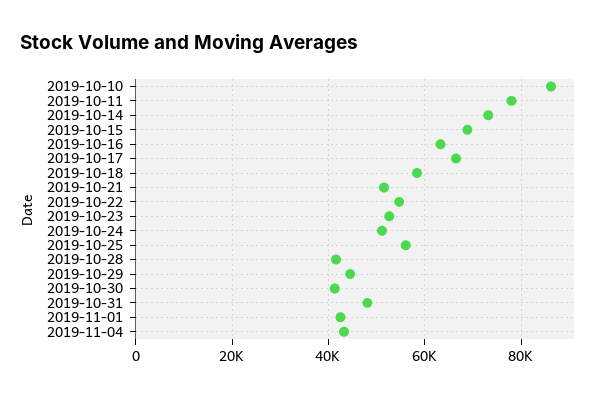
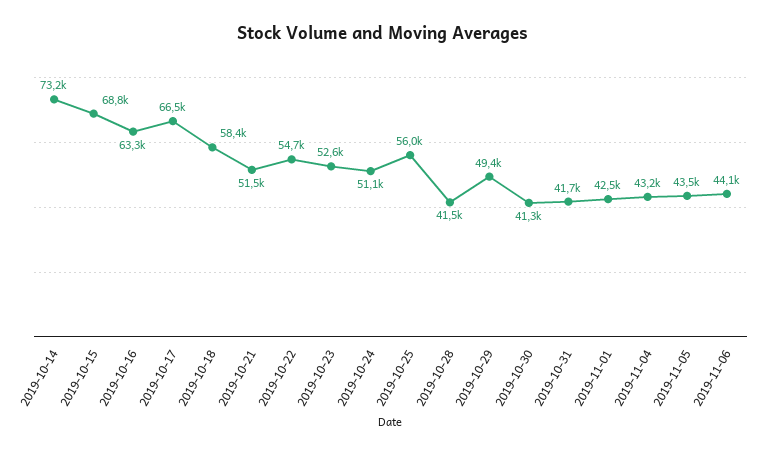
2019-10-10: 86000 -> none
2019-10-11: 78000 -> none
2019-10-29: 44000 -> 49400
2019-10-31: 48000 -> 41700
2019-11-05: none -> 43500
2019-11-06: none -> 44100

